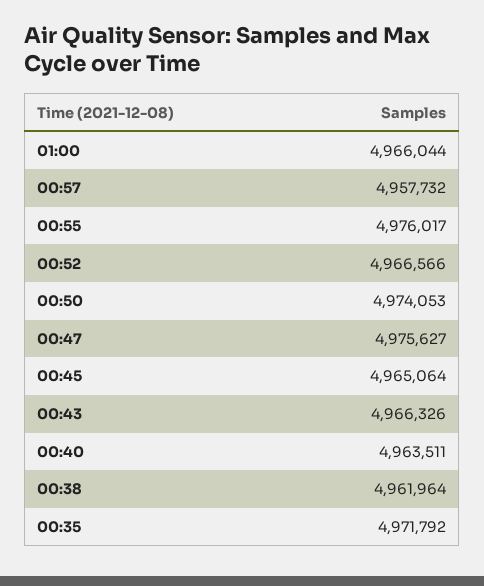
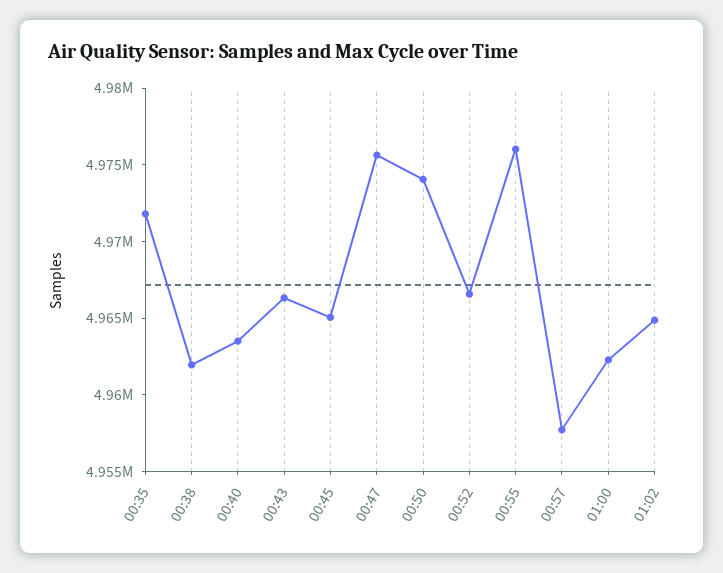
01:00: 4966044 -> 4962000
01:02: none -> 4965000

